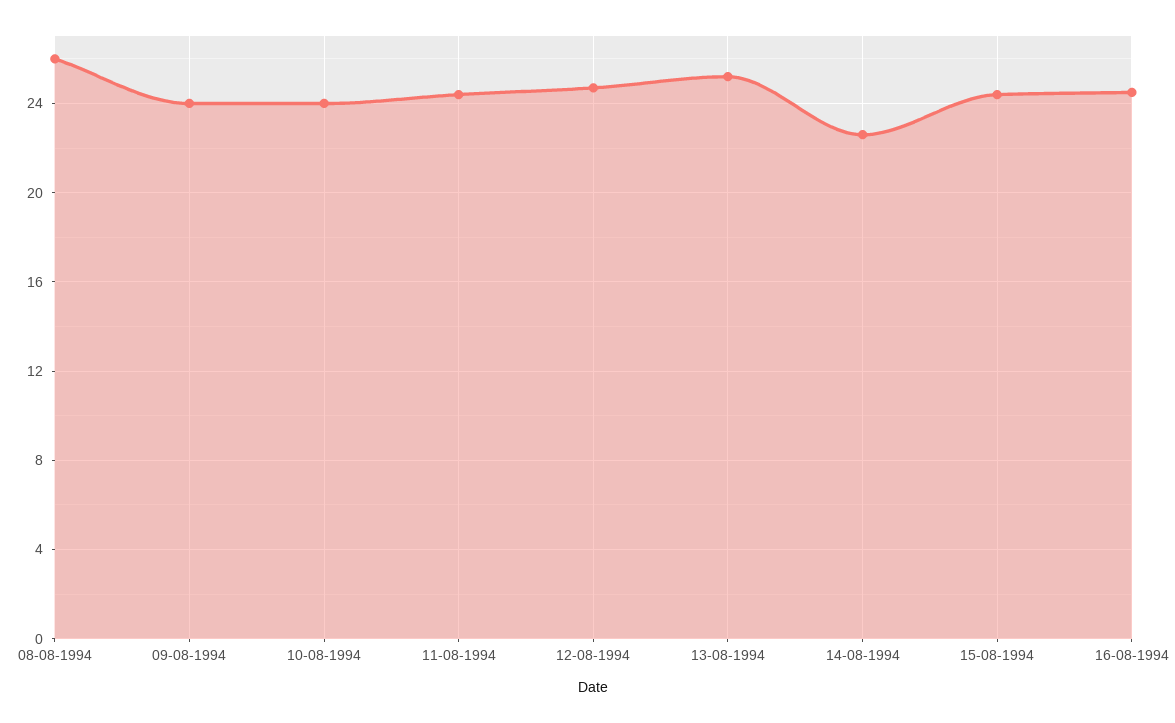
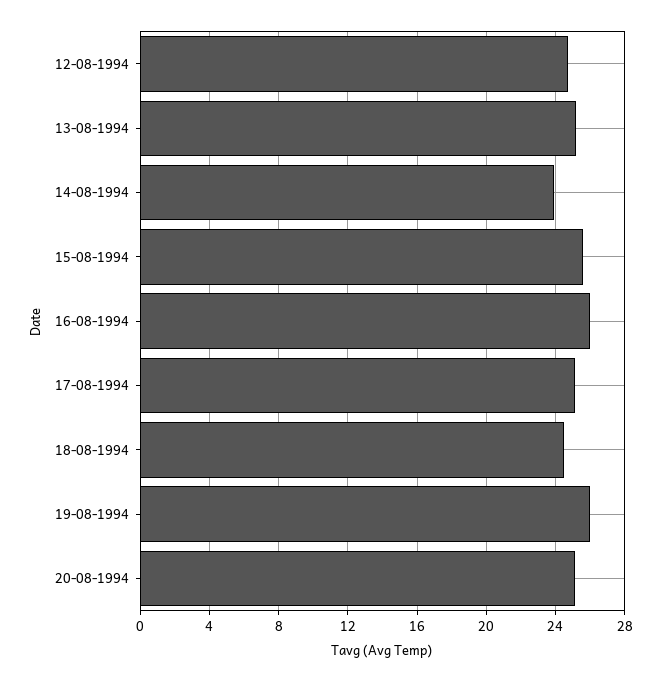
08-08-1994: 26 -> none
09-08-1994: 24 -> none
10-08-1994: 24 -> none
11-08-1994: 24.5 -> none
14-08-1994: 22.5 -> 24
15-08-1994: 24.5 -> 25.5
16-08-1994: 24.5 -> 26
17-08-1994: none -> 25
18-08-1994: none -> 24.5
19-08-1994: none -> 26
20-08-1994: none -> 25

